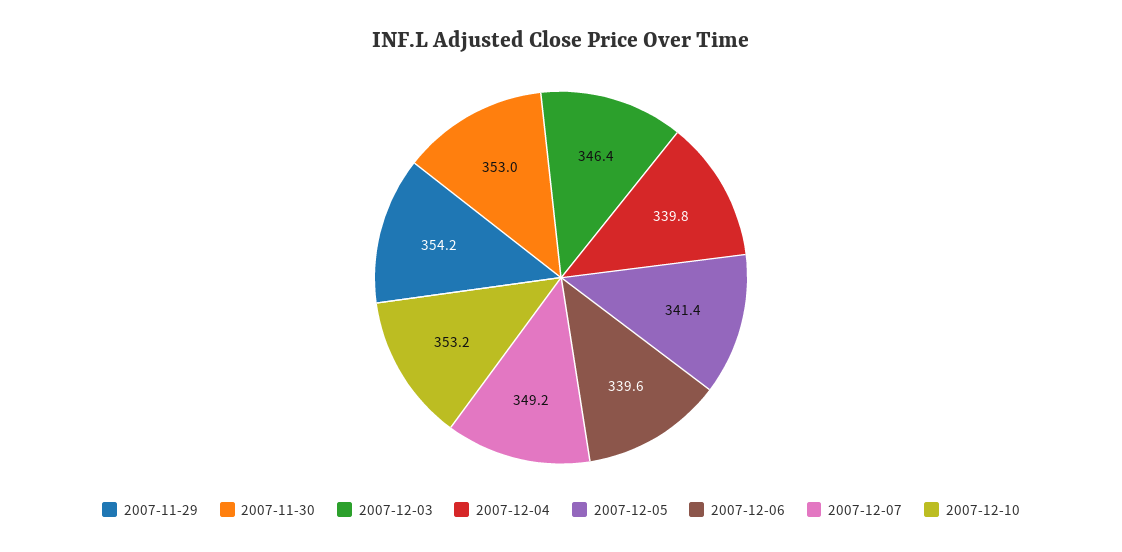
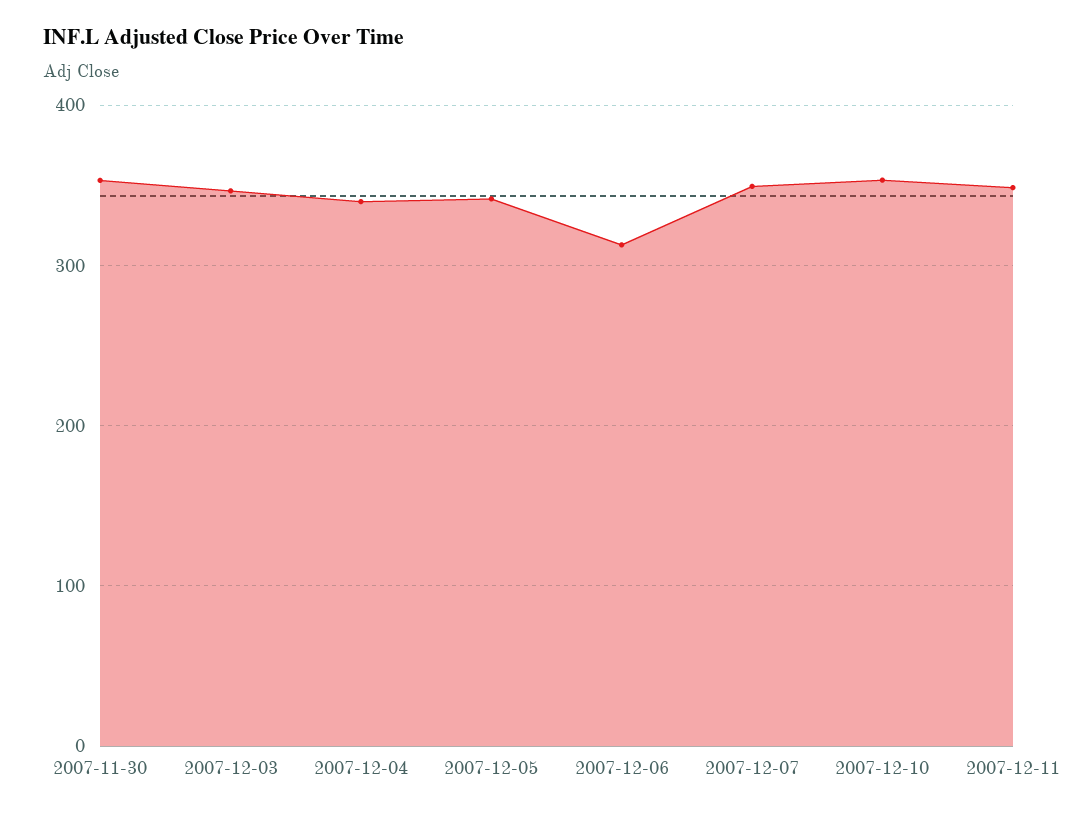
2007-11-29: 354.2 -> none
2007-12-06: 339.6 -> 310
2007-12-11: none -> 350

